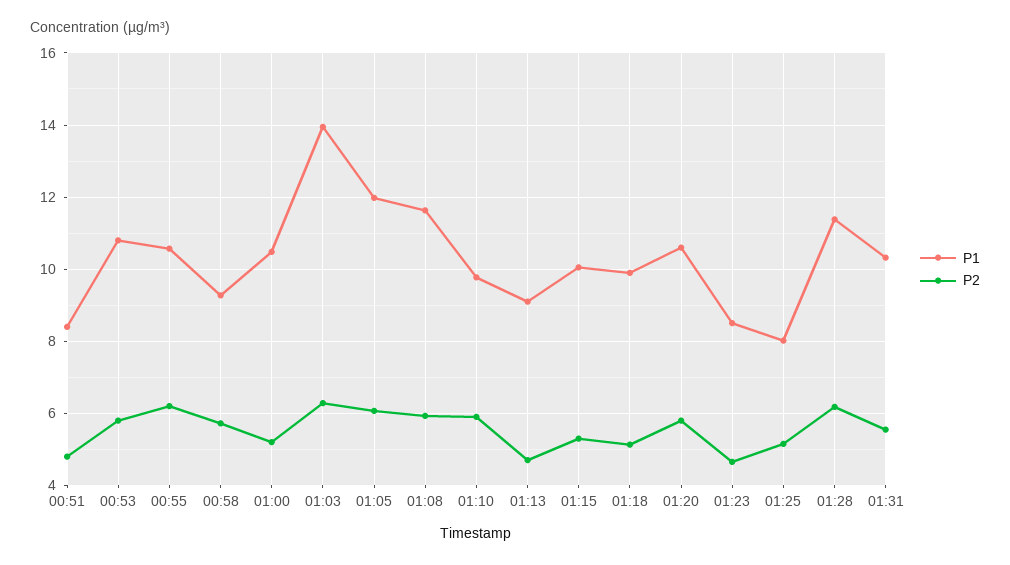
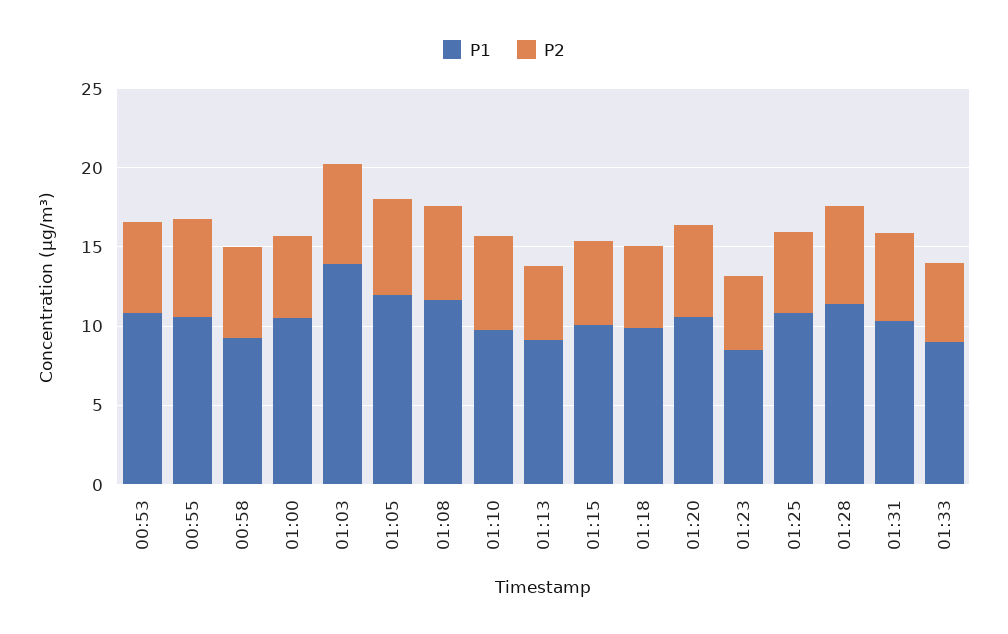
P1, 00:51: 8.4 -> none
P2, 00:51: 4.8 -> none
P1, 01:25: 8 -> 11
P1, 01:33: none -> 9
P2, 01:33: none -> 5

